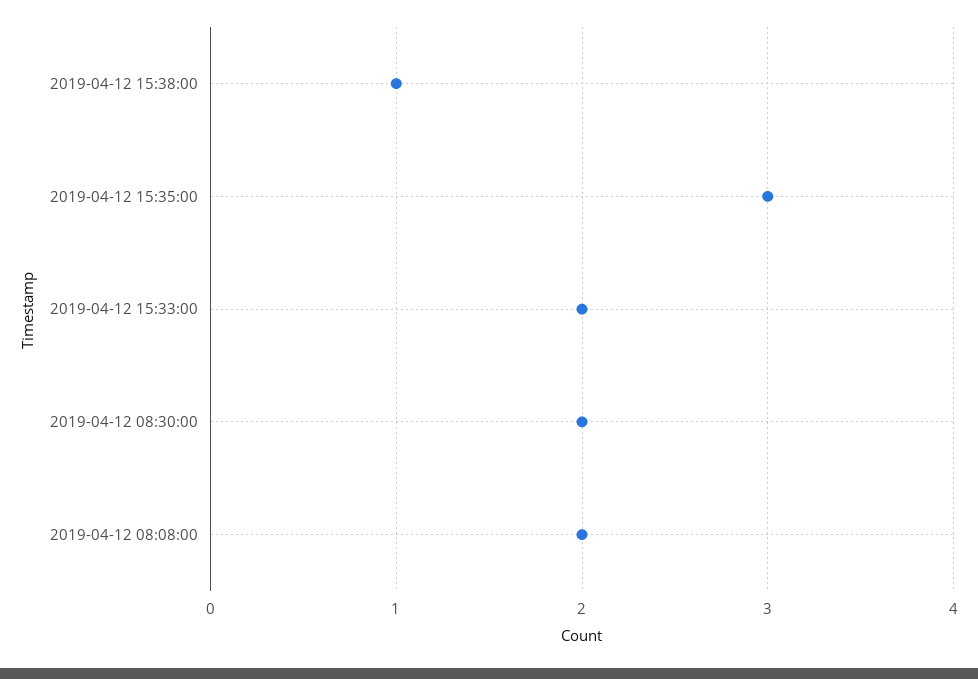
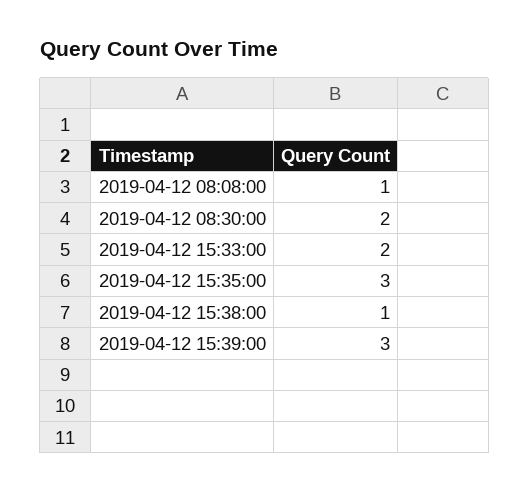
2019-04-12 08:08:00: 2 -> 1
2019-04-12 15:39:00: none -> 3

